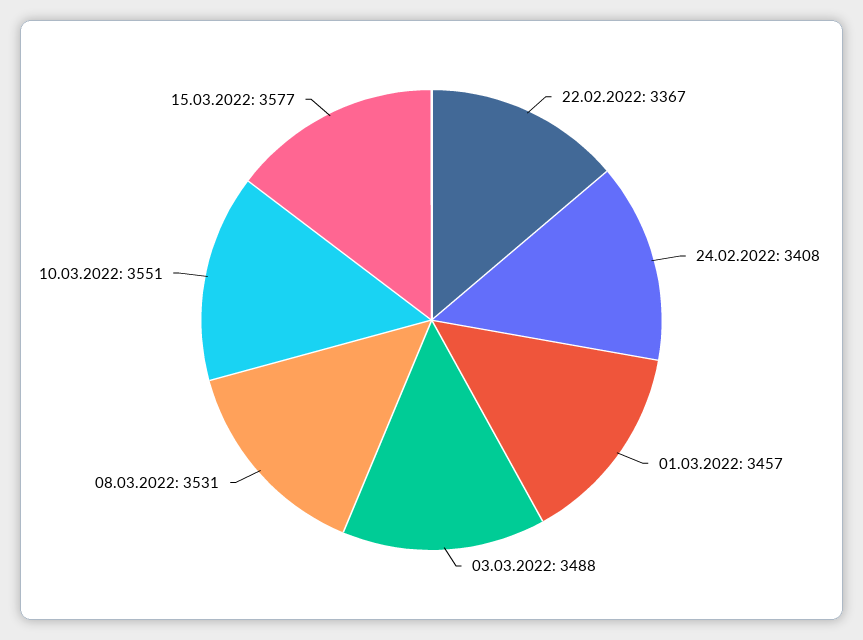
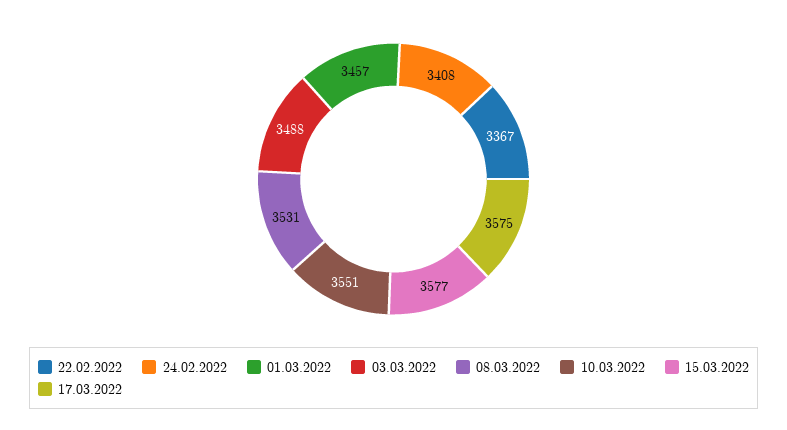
17.03.2022: none -> 3575

